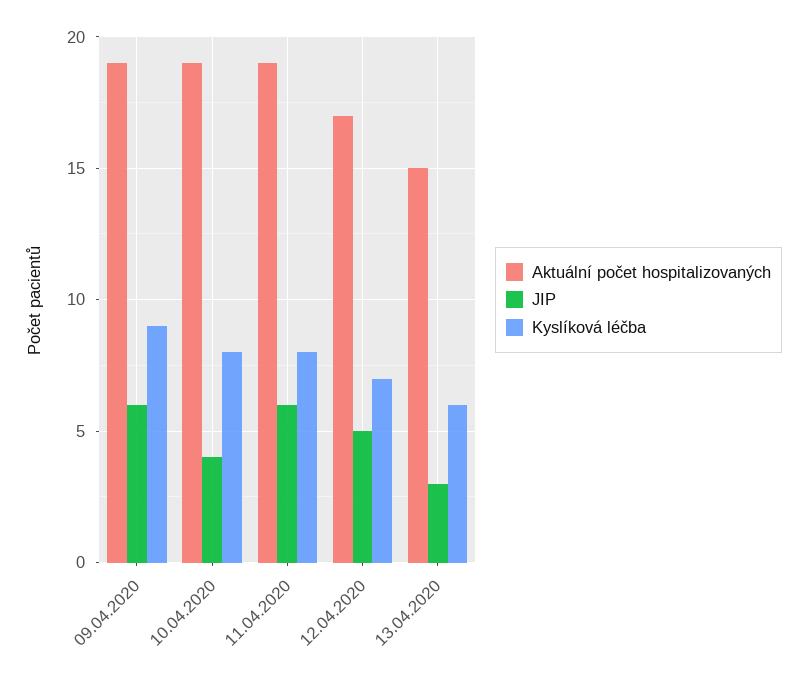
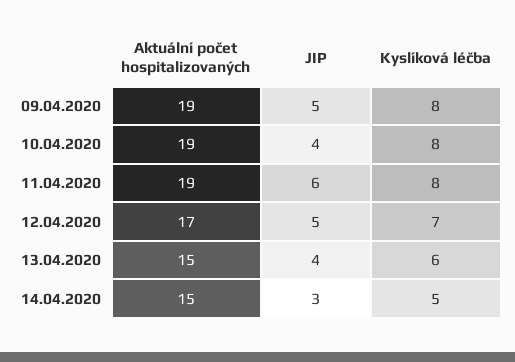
JIP, 09.04.2020: 6 -> 5
Kyslíková léčba, 09.04.2020: 9 -> 8
JIP, 13.04.2020: 3 -> 4
Aktuální počet hospitalizovaných, 14.04.2020: none -> 15
JIP, 14.04.2020: none -> 3
Kyslíková léčba, 14.04.2020: none -> 5

